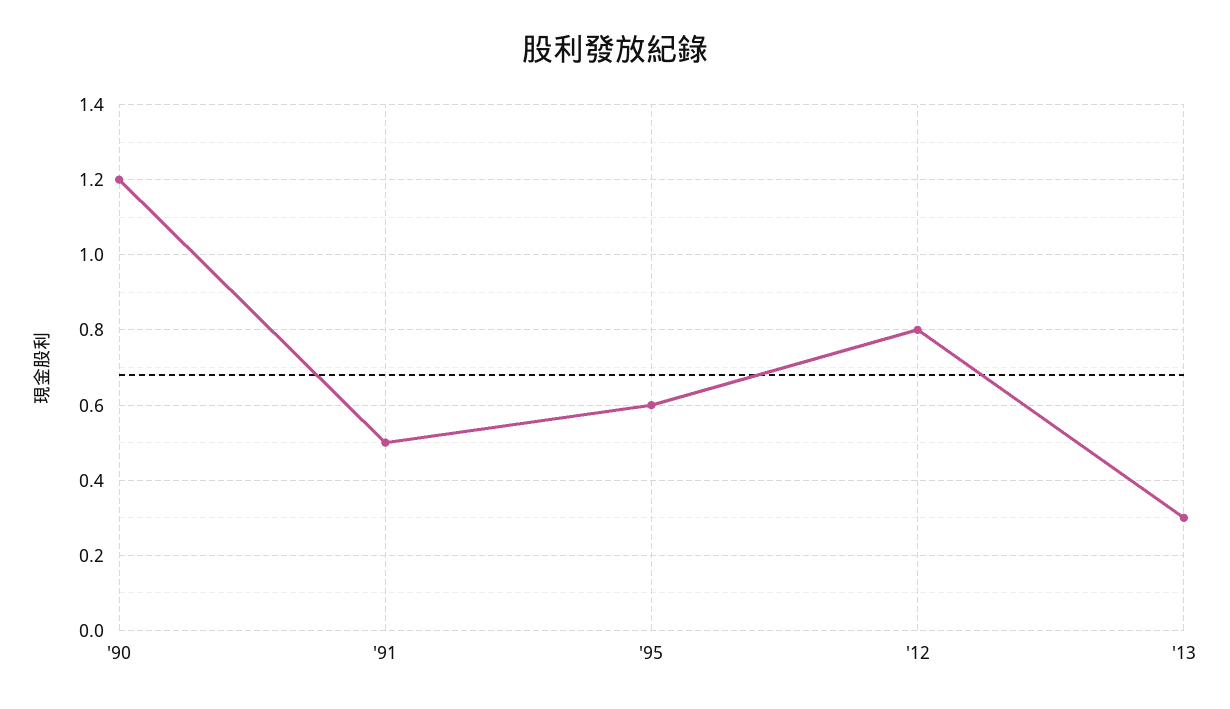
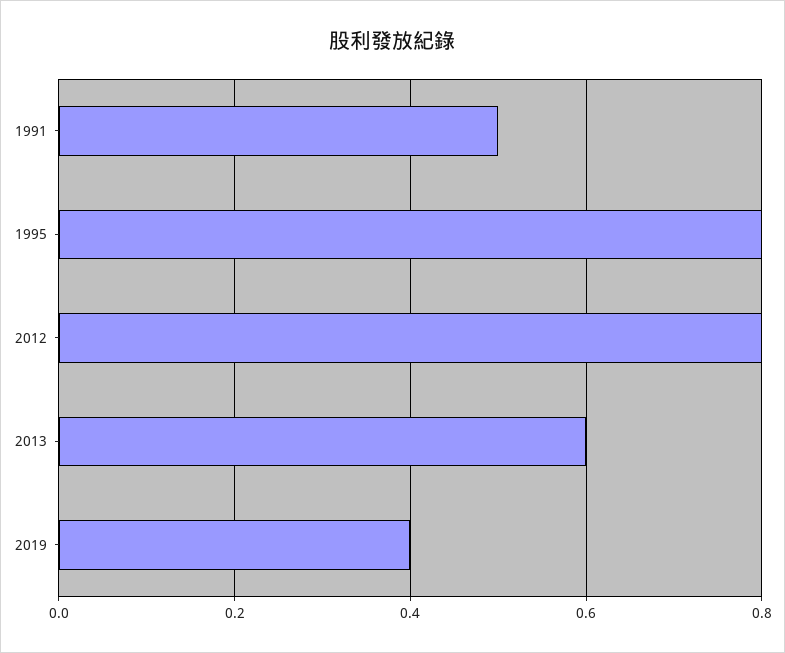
'90: 1.2 -> none
'95: 0.6 -> 0.8
'13: 0.3 -> 0.6
2019: none -> 0.4

